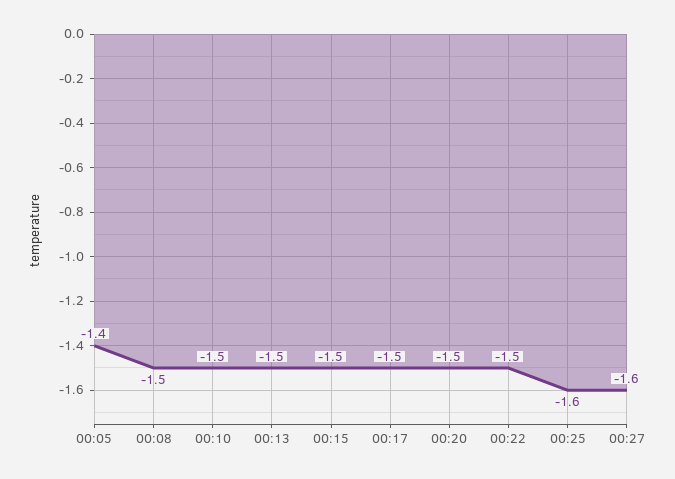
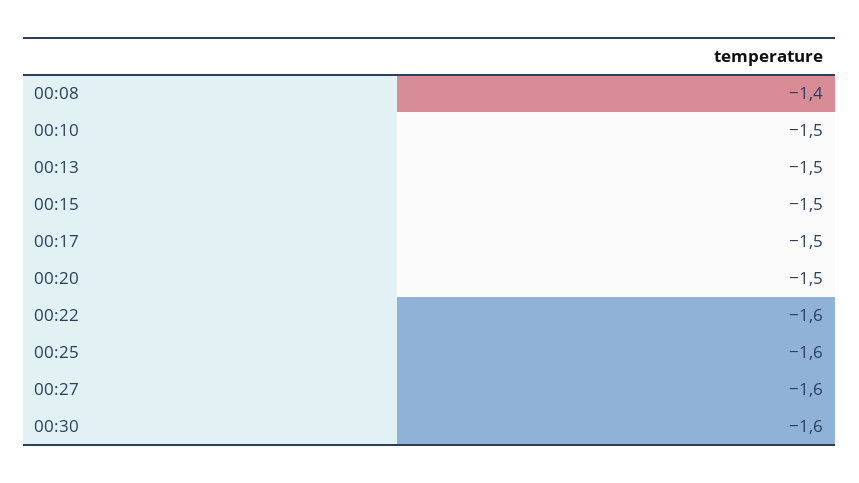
00:05: -1.4 -> none
00:08: -1.5 -> -1.4
00:22: -1.5 -> -1.6
00:30: none -> -1.6

